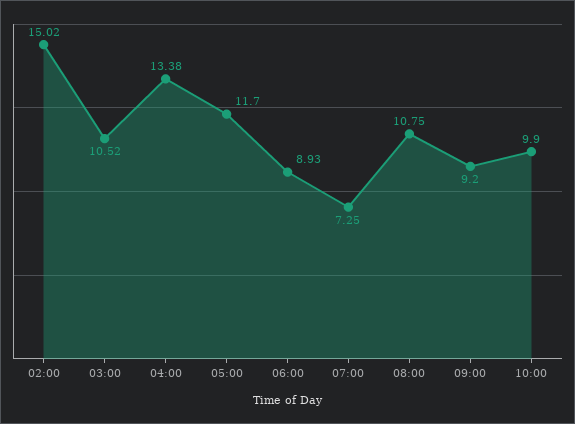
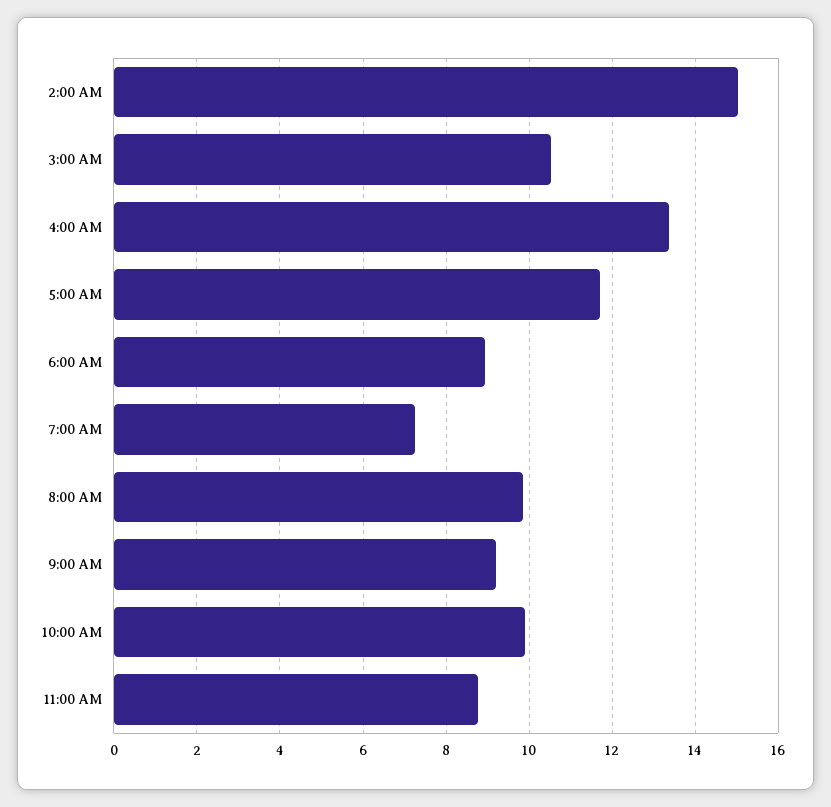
08:00: 10.75 -> 9.8
11:00 AM: none -> 8.8

